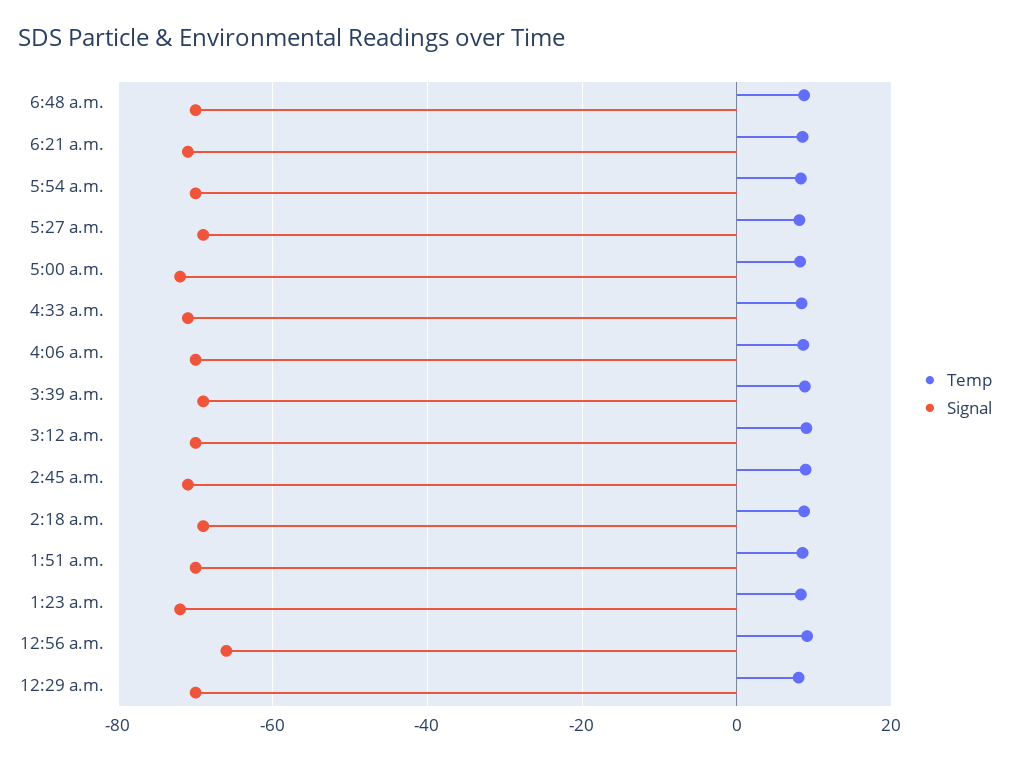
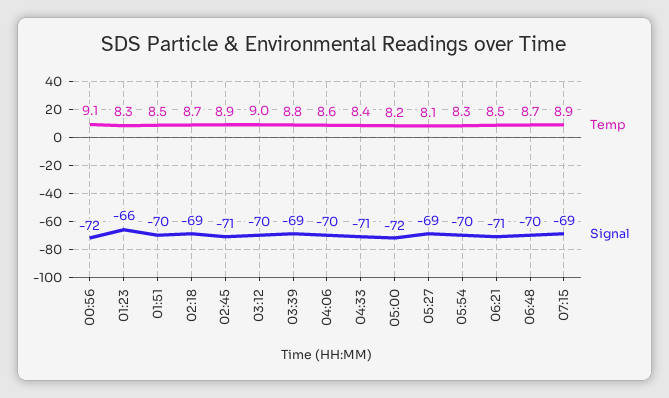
Signal, 1:23 a.m.: -72 -> -66
Signal, 12:56 a.m.: -66 -> -72
Temp, 12:29 a.m.: 8 -> none
Signal, 12:29 a.m.: -70 -> none
Temp, 07:15: none -> 8.9
Signal, 07:15: none -> -69

